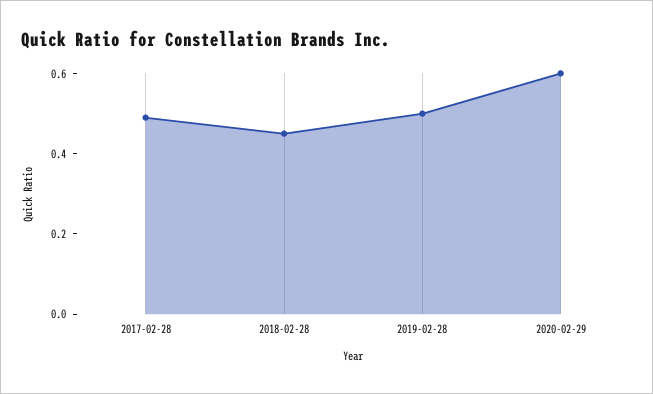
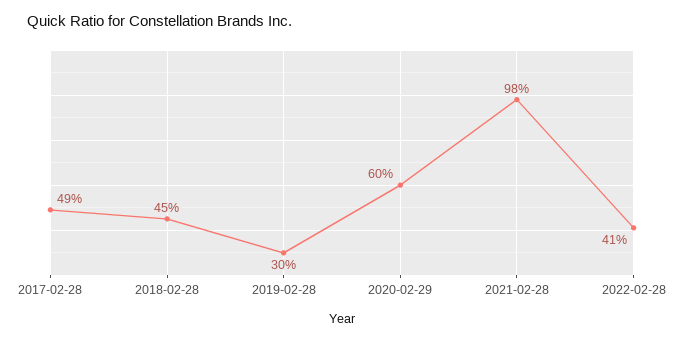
2019-02-28: 0.5 -> 0.3
2021-02-28: none -> 0.98
2022-02-28: none -> 0.41

